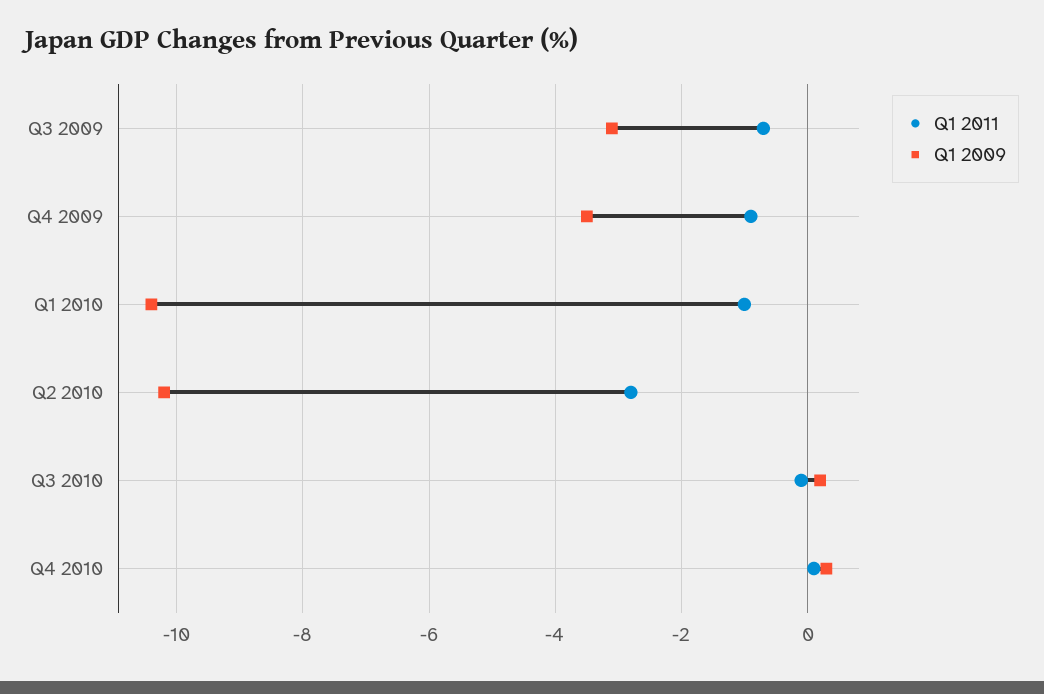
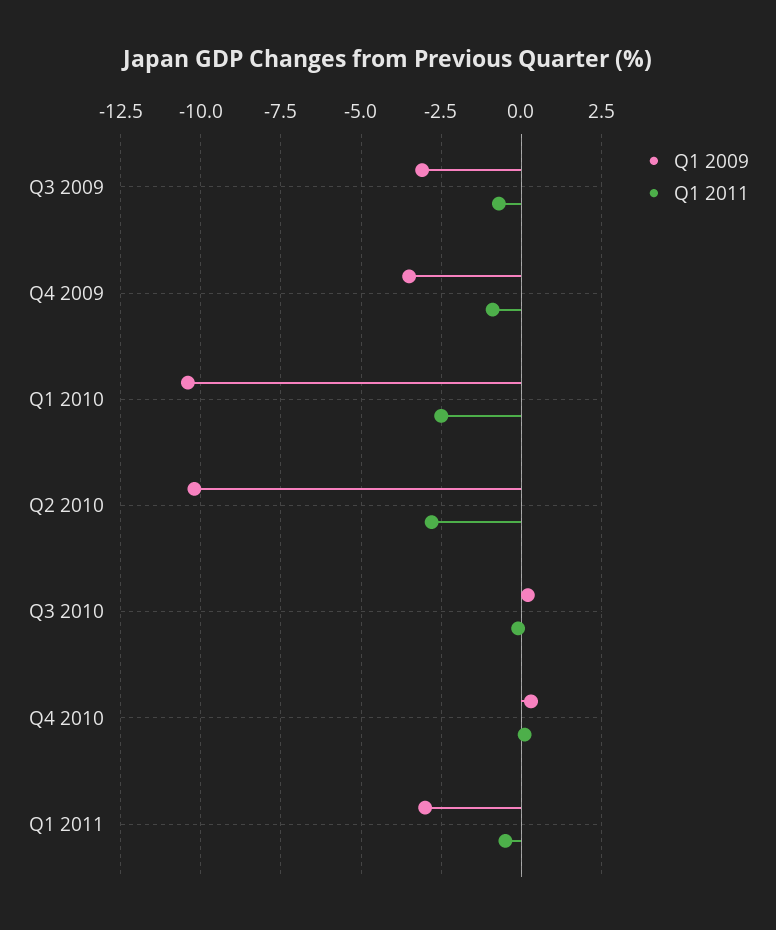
Q1 2011, Q1 2010: -1 -> -2.5
Q1 2009, Q1 2011: none -> -3
Q1 2011, Q1 2011: none -> -0.5

